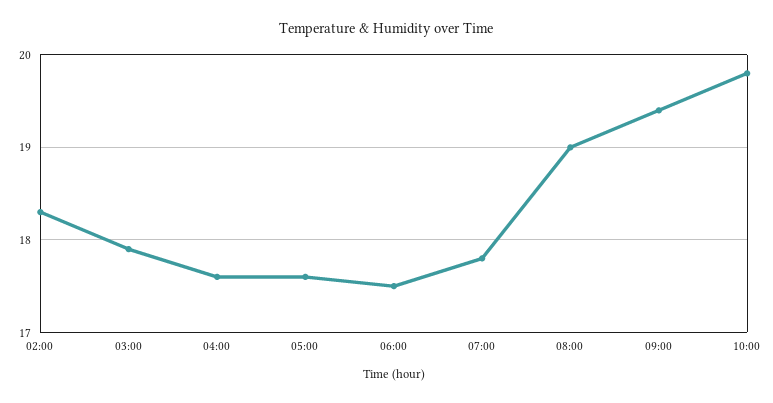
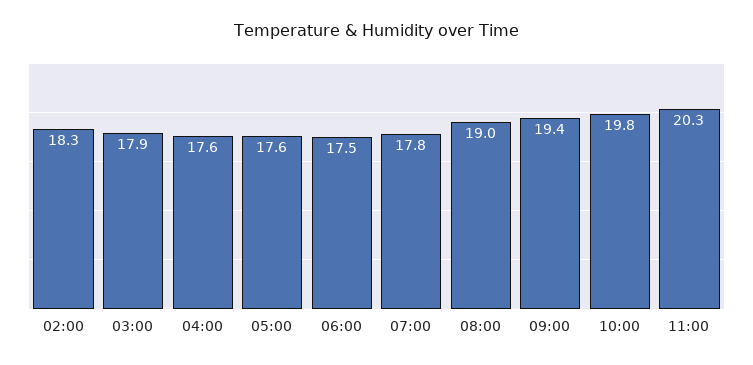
11:00: none -> 20.3

